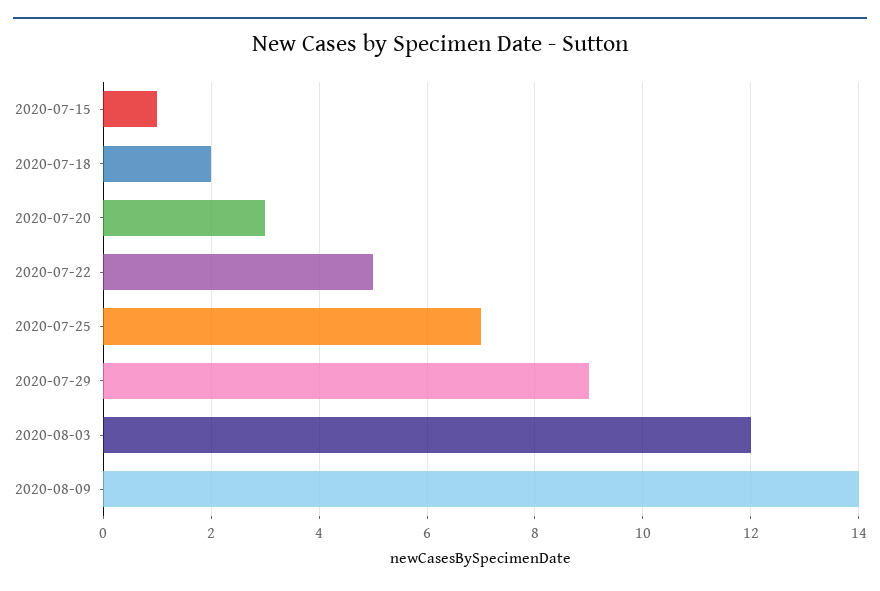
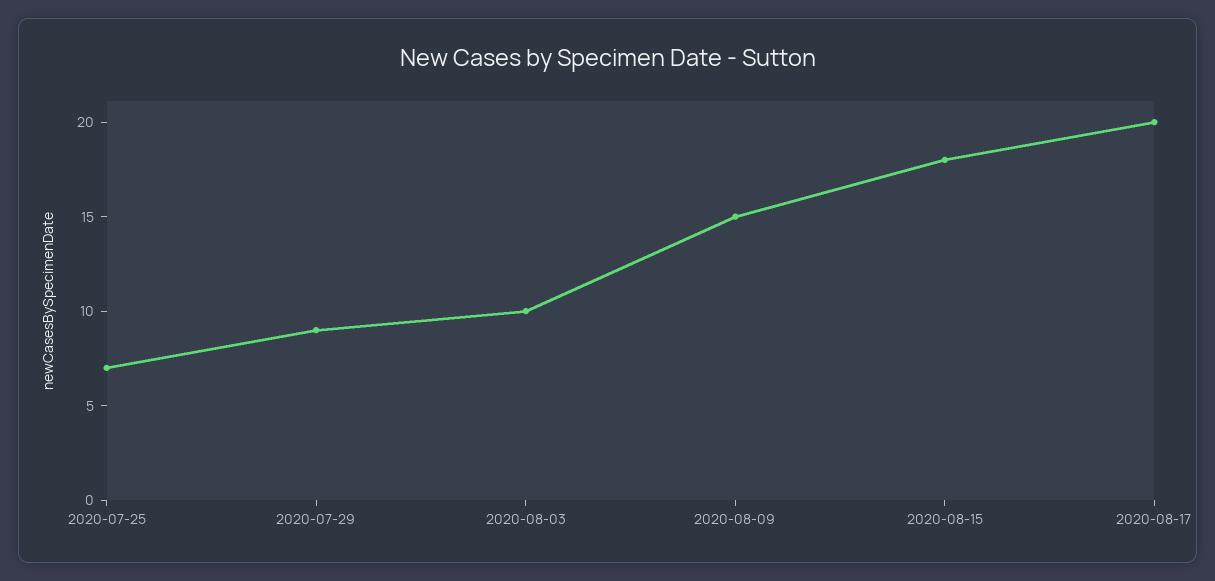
2020-07-15: 1 -> none
2020-07-18: 2 -> none
2020-07-20: 3 -> none
2020-07-22: 5 -> none
2020-08-03: 12 -> 10
2020-08-09: 14 -> 15
2020-08-15: none -> 18
2020-08-17: none -> 20

